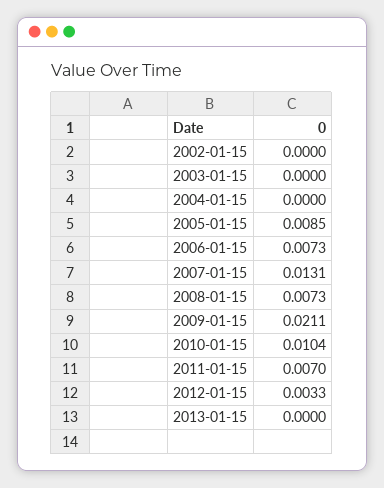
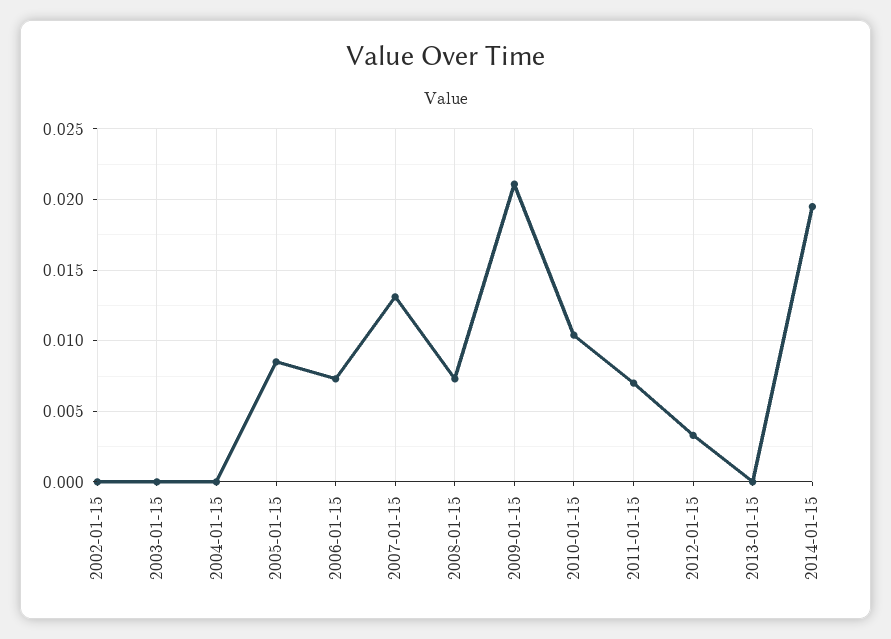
2014-01-15: none -> 0.0195

